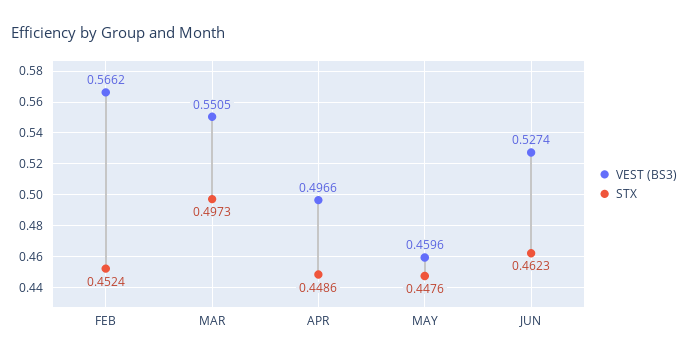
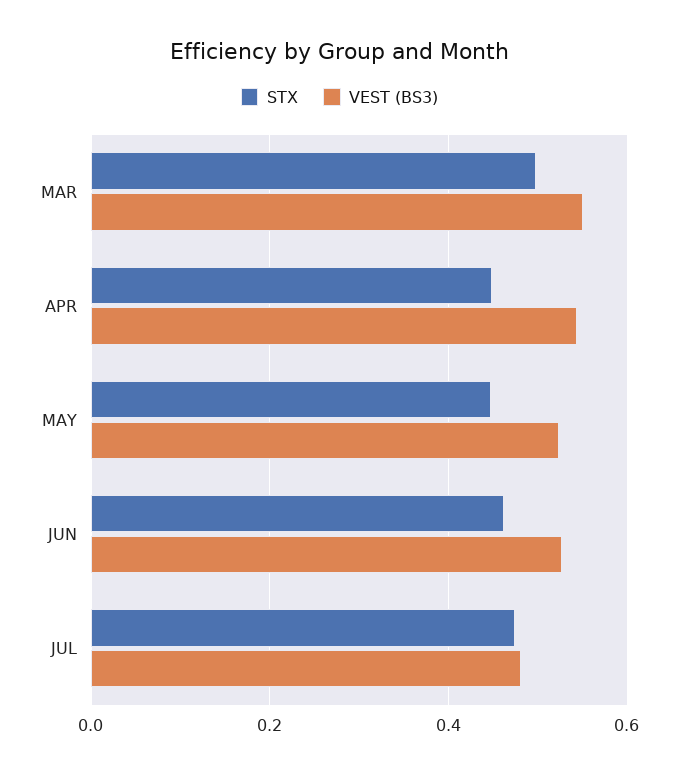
VEST (BS3), FEB: 0.5662 -> none
STX, FEB: 0.4524 -> none
VEST (BS3), APR: 0.4966 -> 0.54
VEST (BS3), MAY: 0.4596 -> 0.52
STX, JUL: none -> 0.48
VEST (BS3), JUL: none -> 0.48

